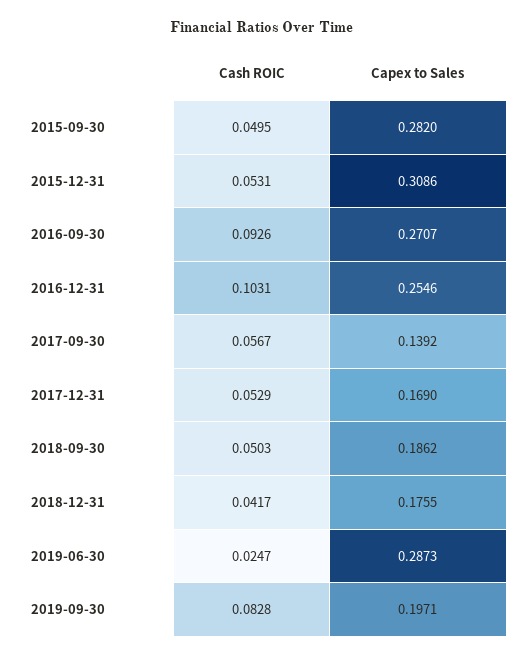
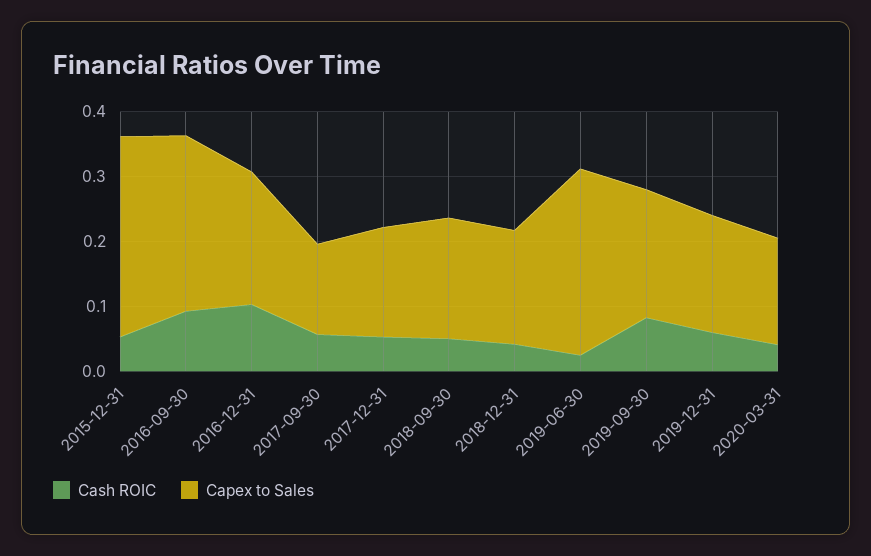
Cash ROIC, 2015-09-30: 0.0495 -> none
Capex to Sales, 2015-09-30: 0.282 -> none
Capex to Sales, 2016-12-31: 0.2546 -> 0.2
Cash ROIC, 2019-12-31: none -> 0.06
Capex to Sales, 2019-12-31: none -> 0.18
Cash ROIC, 2020-03-31: none -> 0.04
Capex to Sales, 2020-03-31: none -> 0.16

